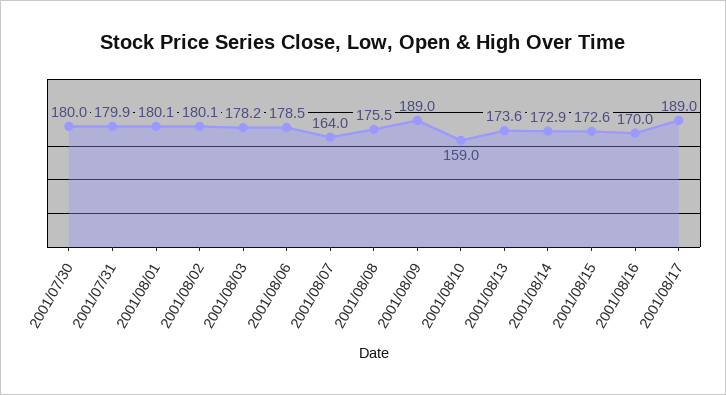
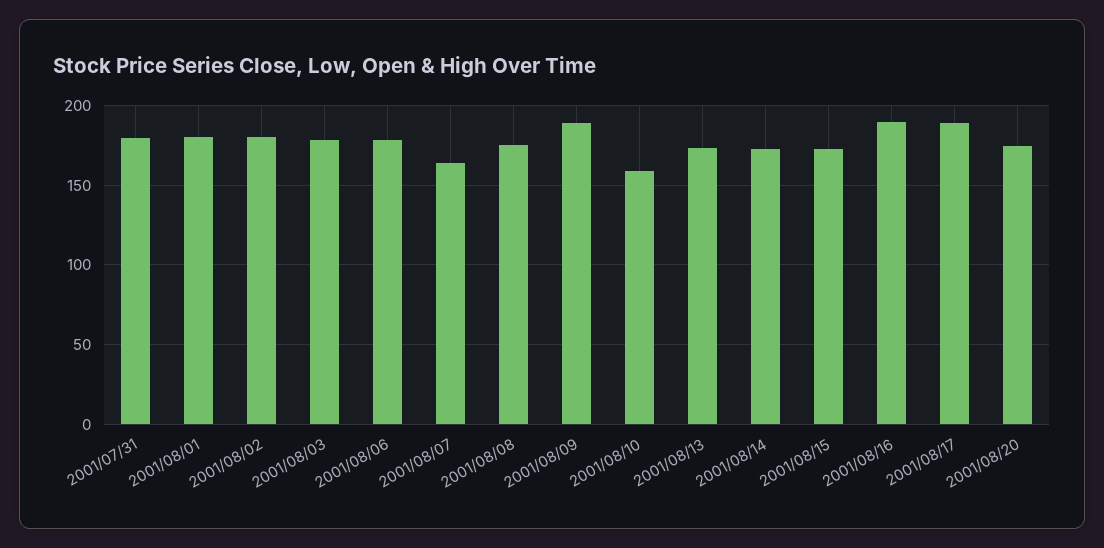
2001/07/30: 180 -> none
2001/08/16: 170 -> 190
2001/08/20: none -> 175

